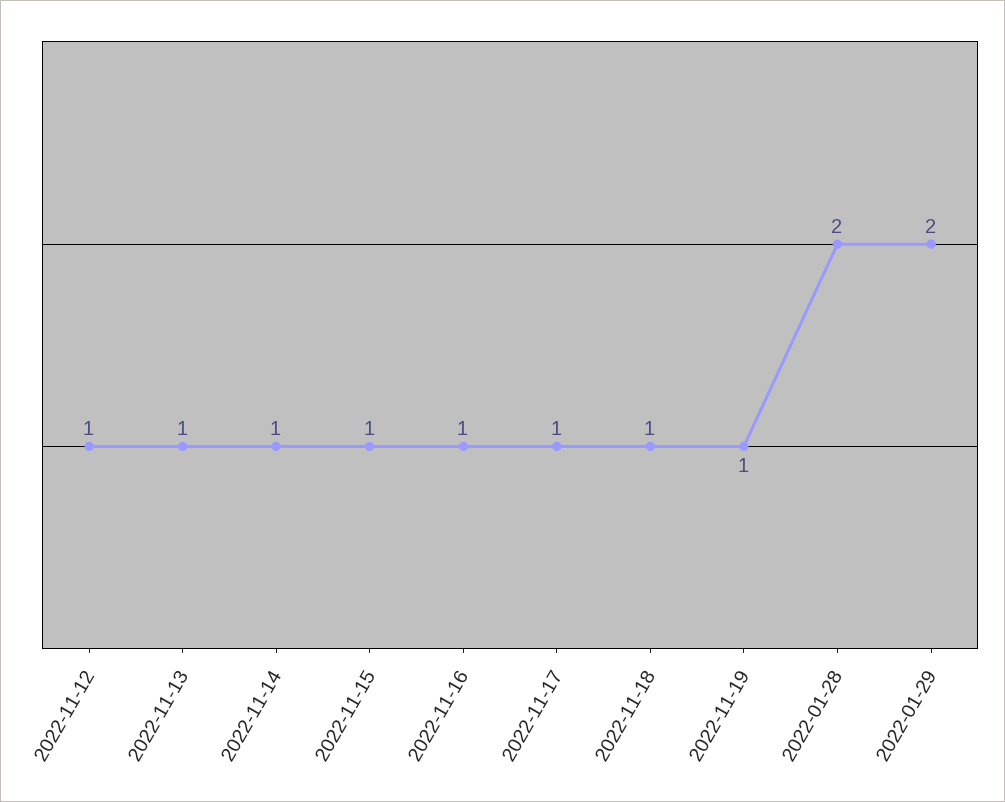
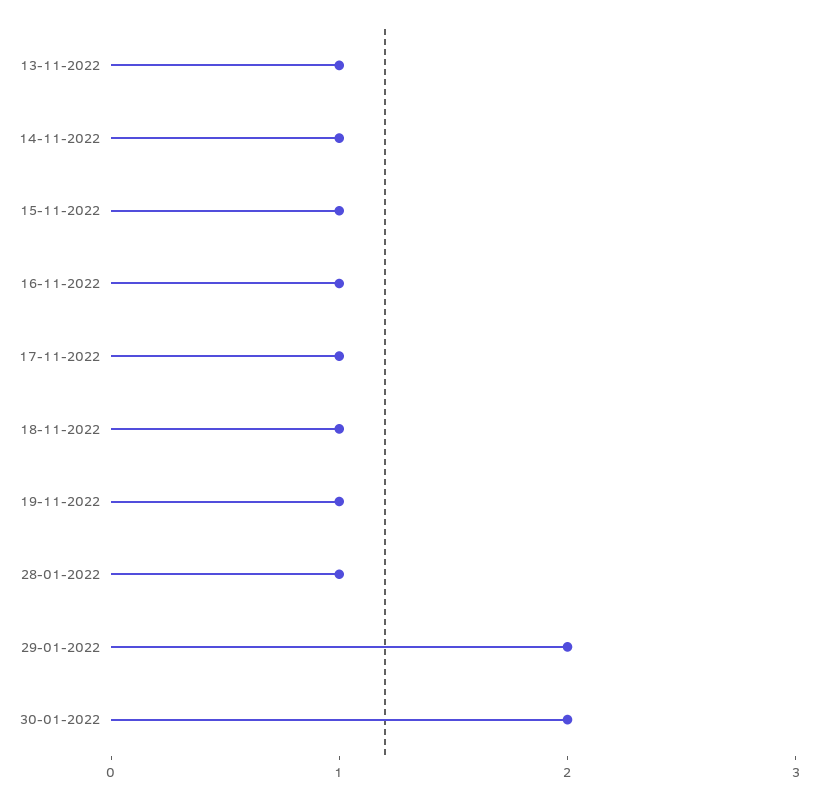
2022-11-12: 1 -> none
2022-01-28: 2 -> 1
30-01-2022: none -> 2

